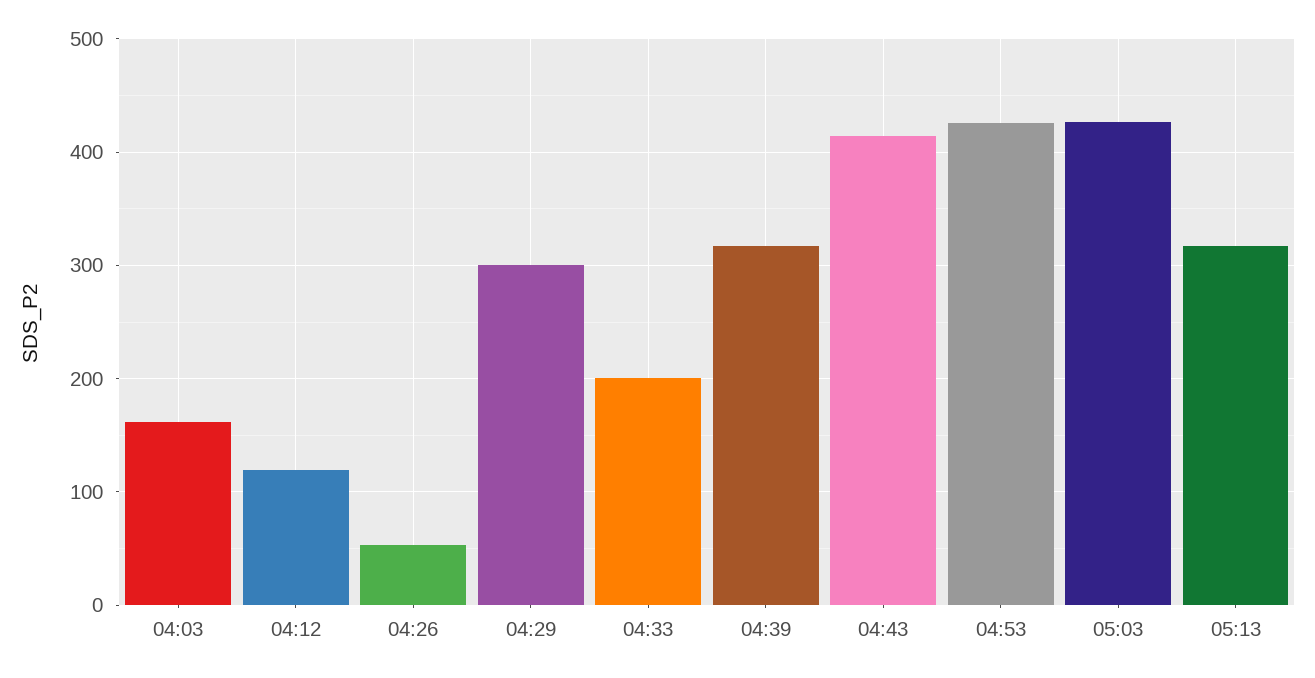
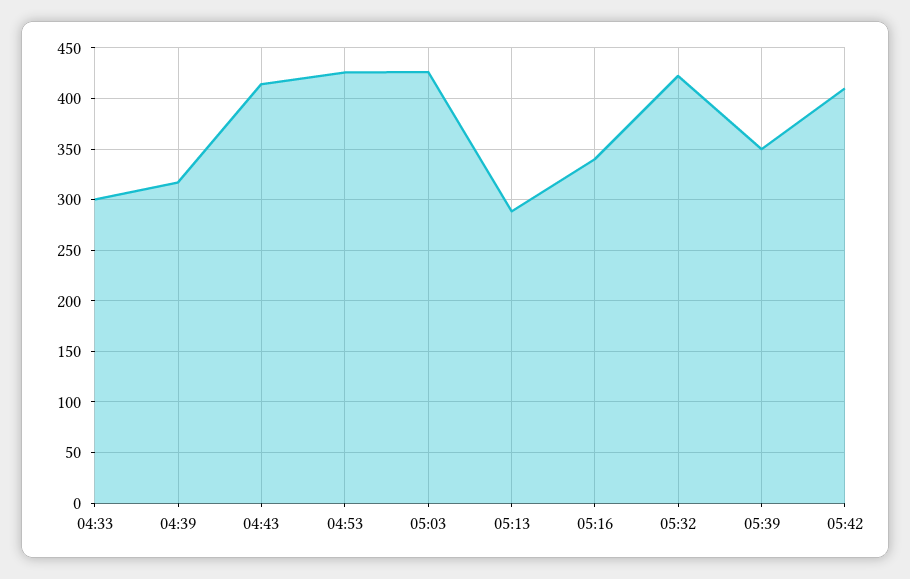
04:03: 160 -> none
04:12: 120 -> none
04:26: 50 -> none
04:29: 300 -> none
04:33: 200 -> 300
05:13: 320 -> 290
05:16: none -> 340
05:32: none -> 420
05:39: none -> 350
05:42: none -> 410

